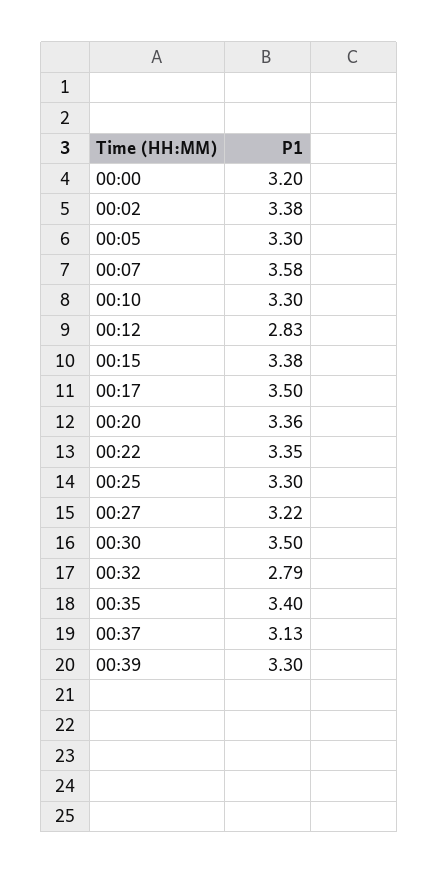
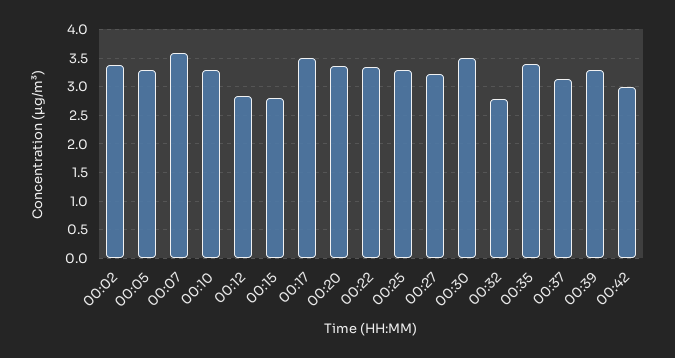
00:00: 3.2 -> none
00:15: 3.38 -> 2.75
00:42: none -> 3

